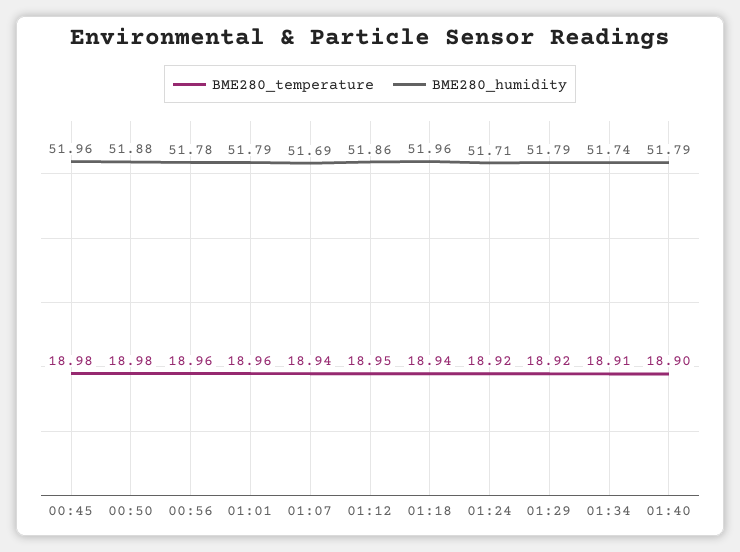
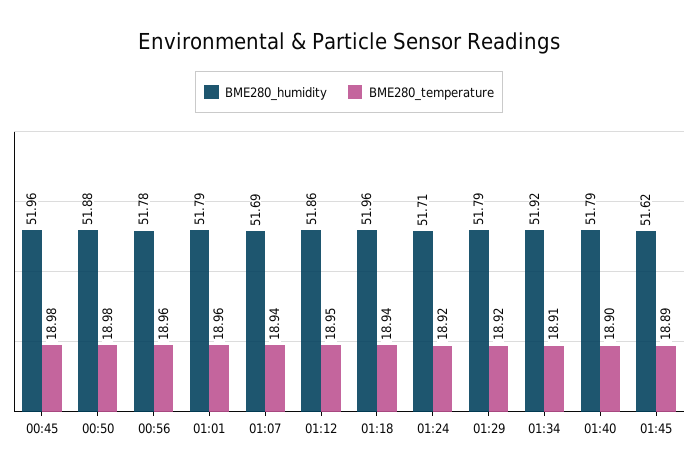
BME280_humidity, 01:34: 51.74 -> 51.92
BME280_humidity, 01:45: none -> 51.62
BME280_temperature, 01:45: none -> 18.89

